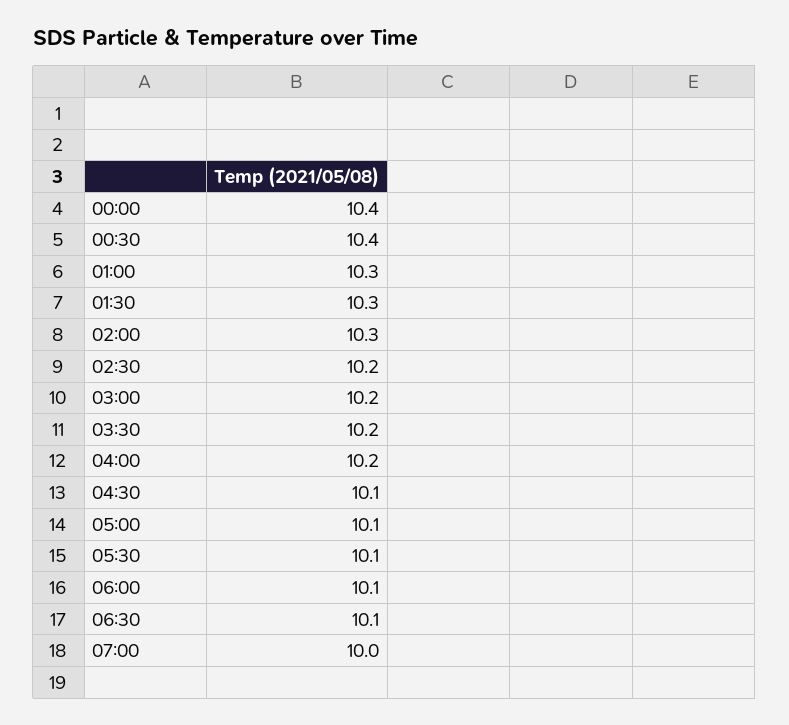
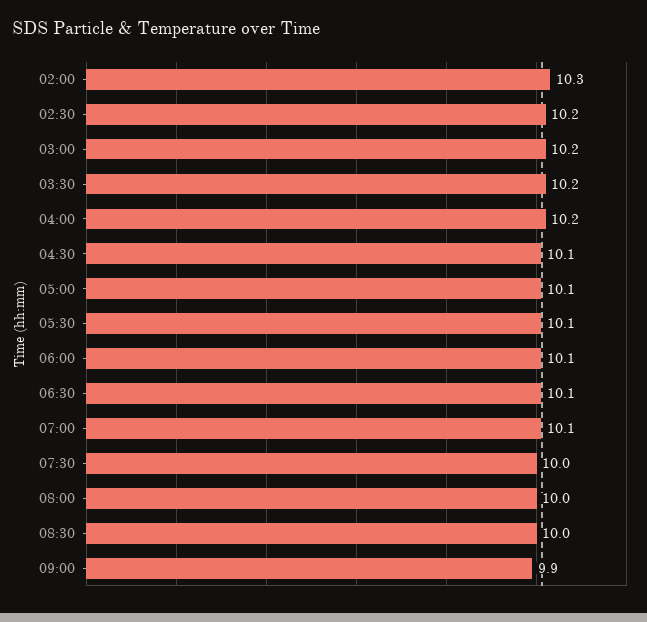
00:00: 10.4 -> none
00:30: 10.4 -> none
01:00: 10.3 -> none
01:30: 10.3 -> none
07:00: 10 -> 10.1
07:30: none -> 10
08:00: none -> 10
08:30: none -> 10
09:00: none -> 9.9

